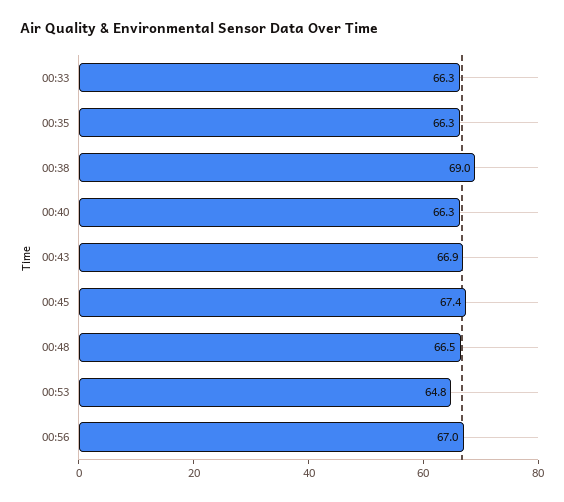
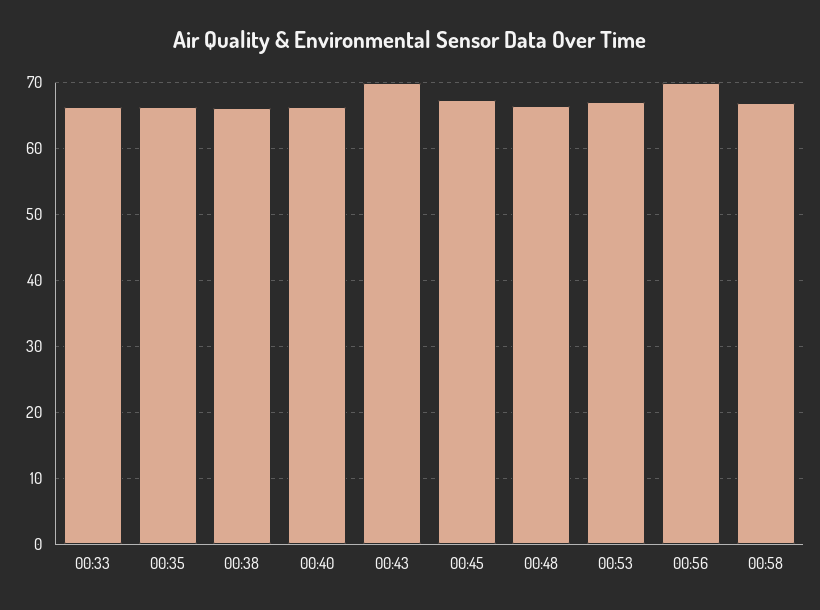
00:38: 69 -> 66
00:43: 66.9 -> 70
00:53: 64.8 -> 67
00:56: 67 -> 70
00:58: none -> 67

